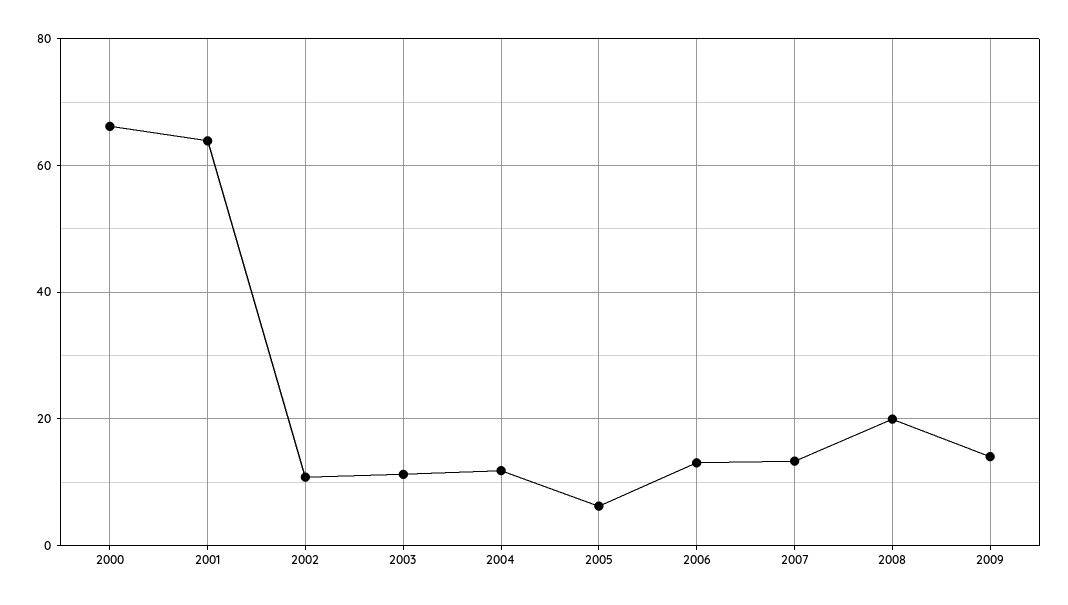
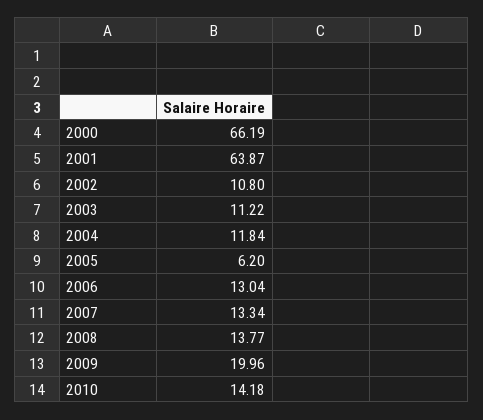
2008: 20 -> 13.77
2009: 14 -> 19.96
2010: none -> 14.18

